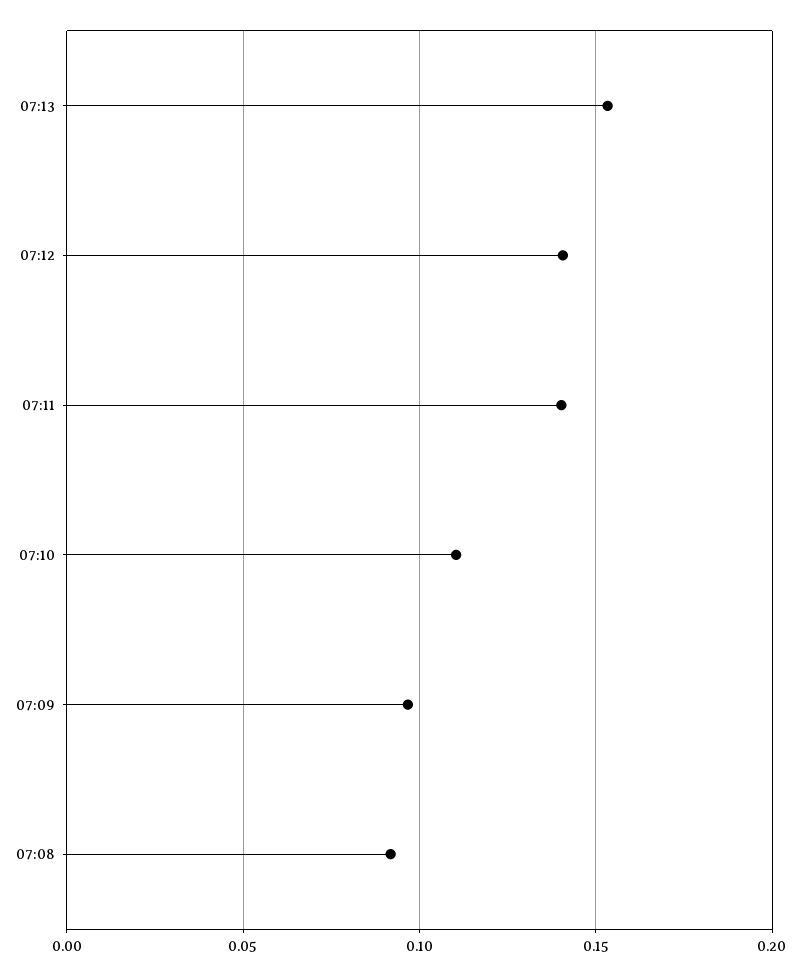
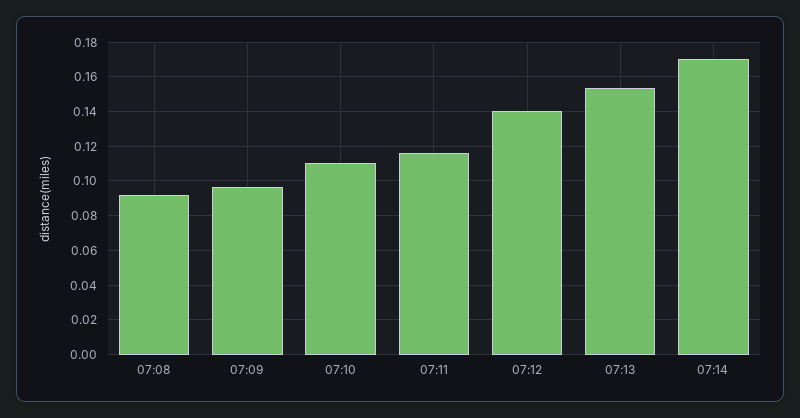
07:11: 0.14 -> 0.115
07:14: none -> 0.17

